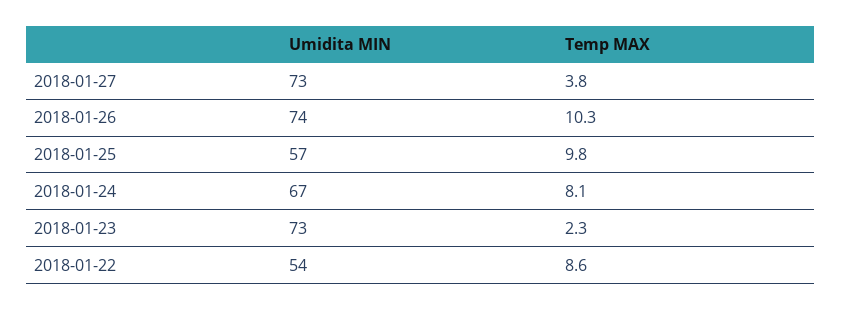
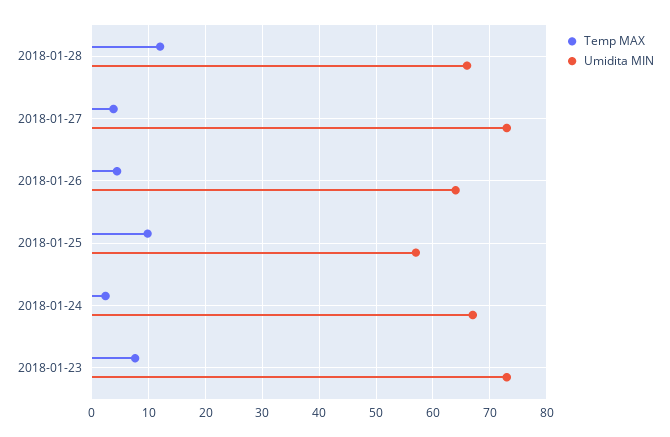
Umidita MIN, 2018-01-26: 74 -> 64
Temp MAX, 2018-01-26: 10.3 -> 4
Temp MAX, 2018-01-24: 8.1 -> 2
Temp MAX, 2018-01-23: 2.3 -> 8
Umidita MIN, 2018-01-22: 54 -> none
Temp MAX, 2018-01-22: 8.6 -> none
Temp MAX, 2018-01-28: none -> 12
Umidita MIN, 2018-01-28: none -> 66

